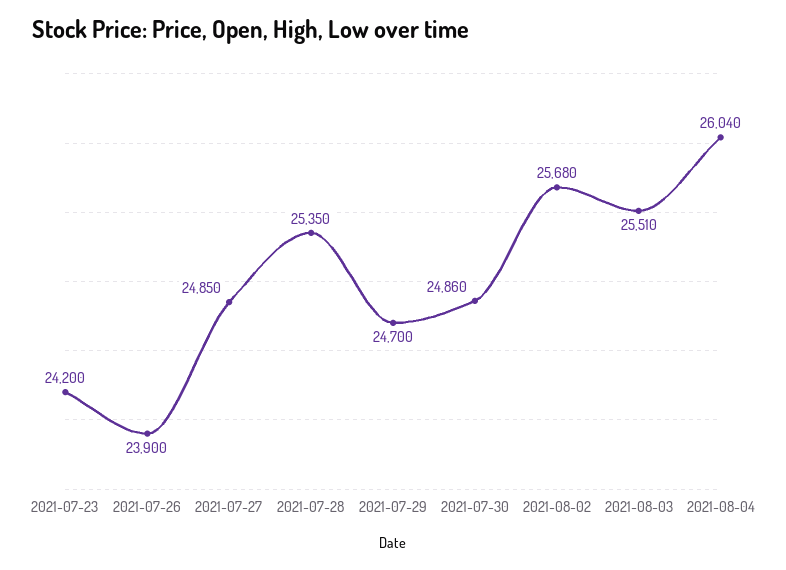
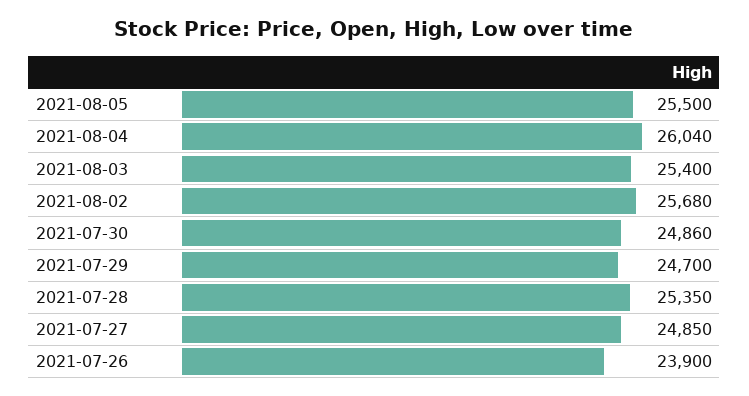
2021-07-23: 24200 -> none
2021-08-03: 25510 -> 25400
2021-08-05: none -> 25500

